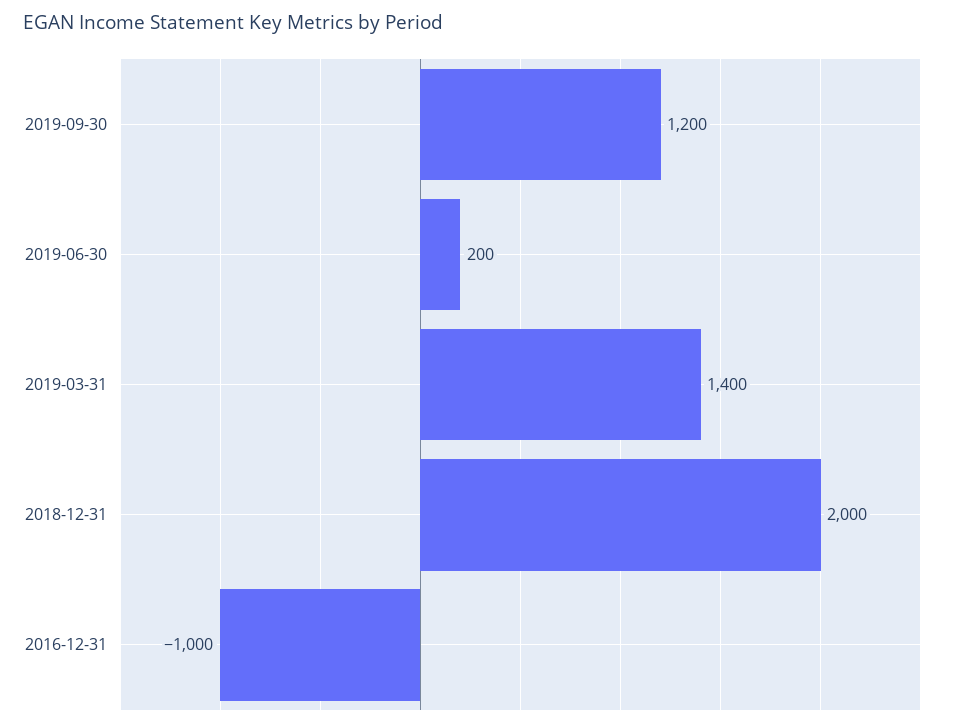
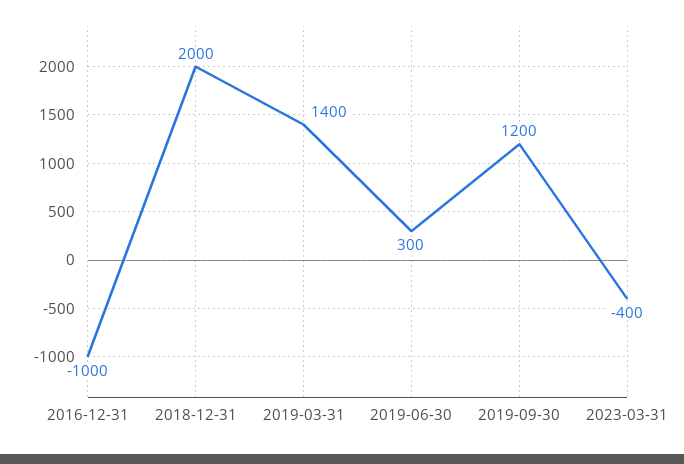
2019-06-30: 200 -> 300
2023-03-31: none -> -400

